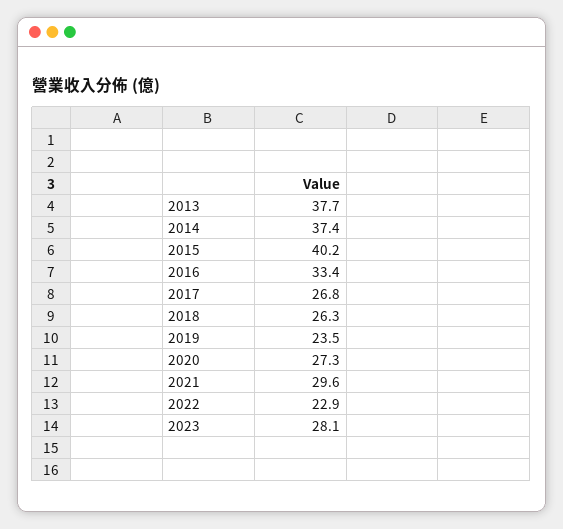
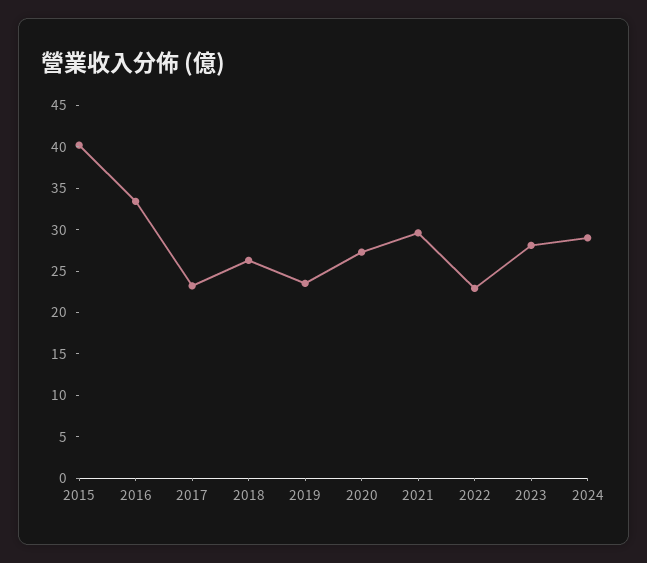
2013: 37.7 -> none
2014: 37.4 -> none
2017: 26.8 -> 23
2024: none -> 29

